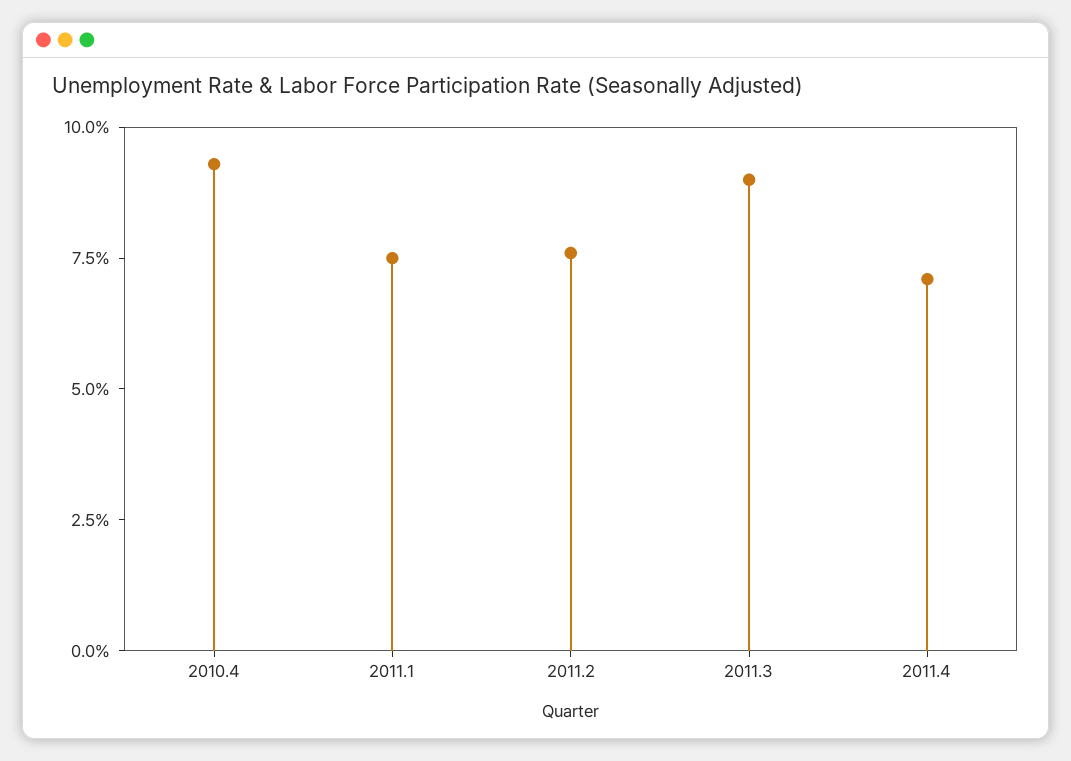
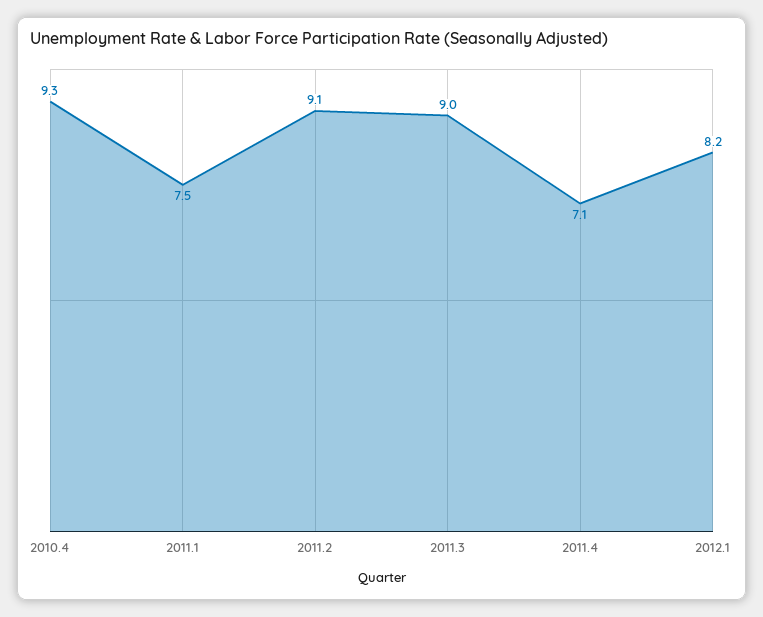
2011.2: 7.5 -> 9.1
2012.1: none -> 8.2

